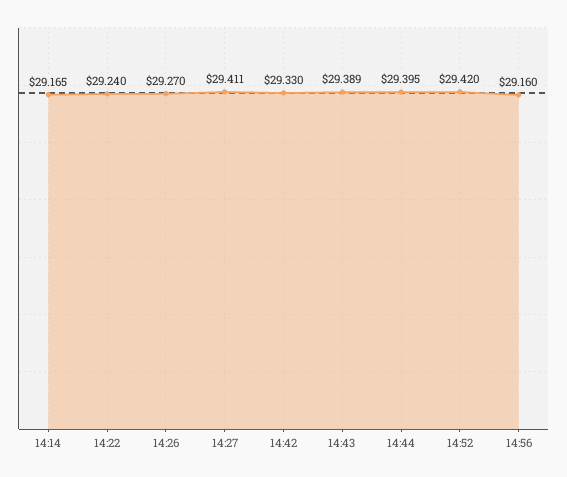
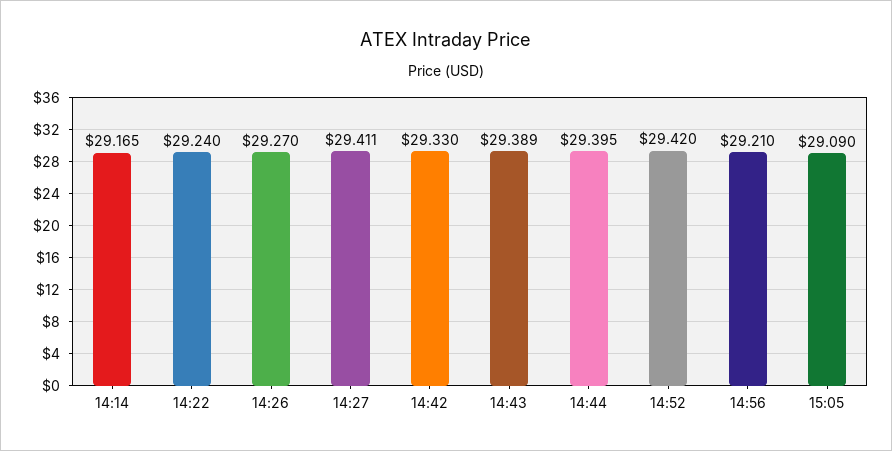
14:56: 29.16 -> 29.21
15:05: none -> 29.09

